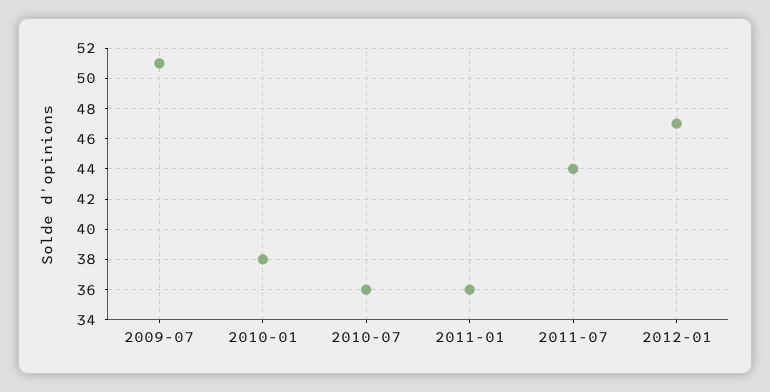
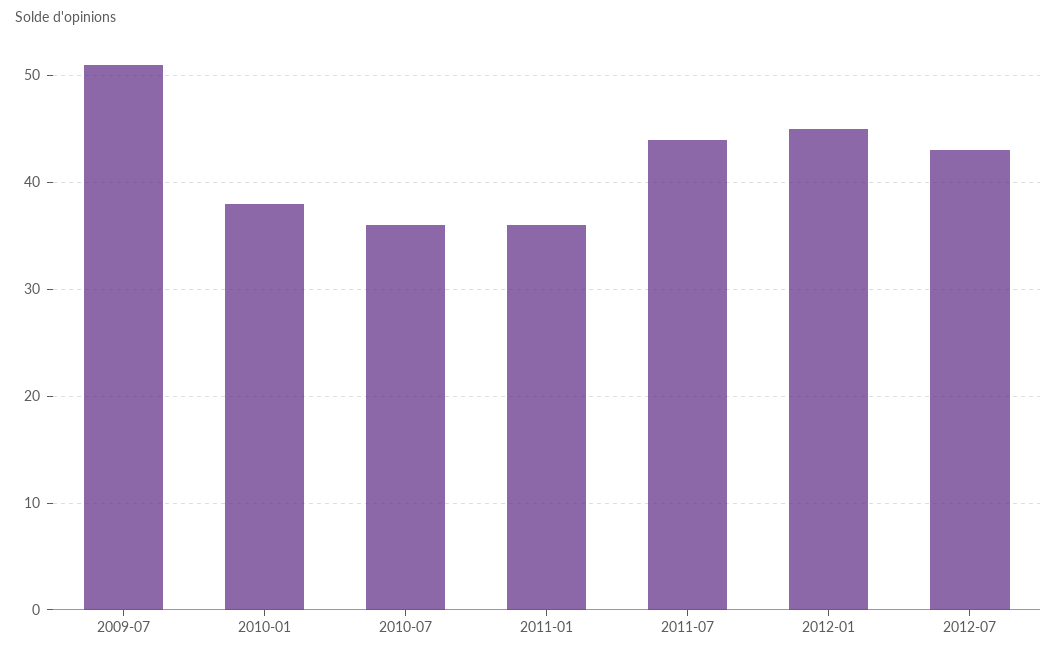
2012-01: 47 -> 45
2012-07: none -> 43

